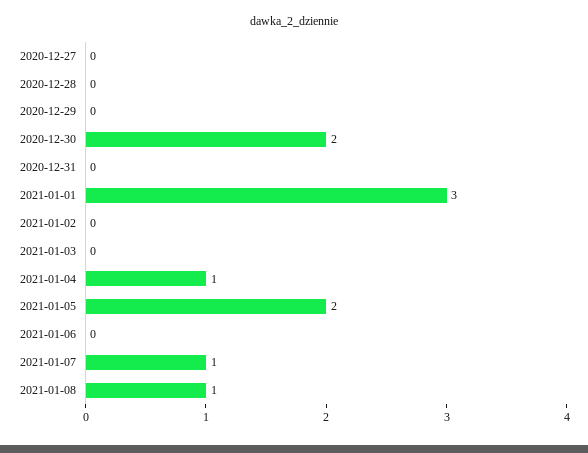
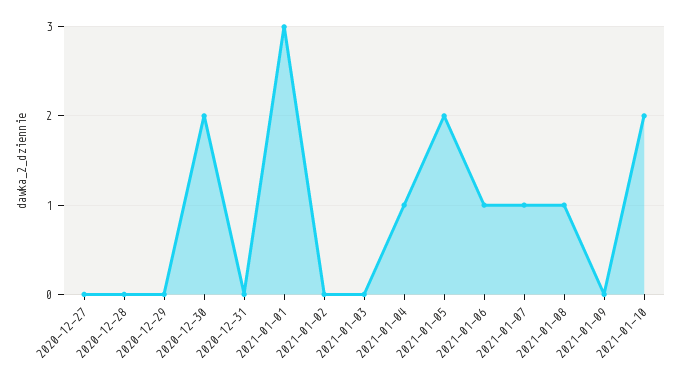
2021-01-06: 0 -> 1
2021-01-09: none -> 0
2021-01-10: none -> 2

